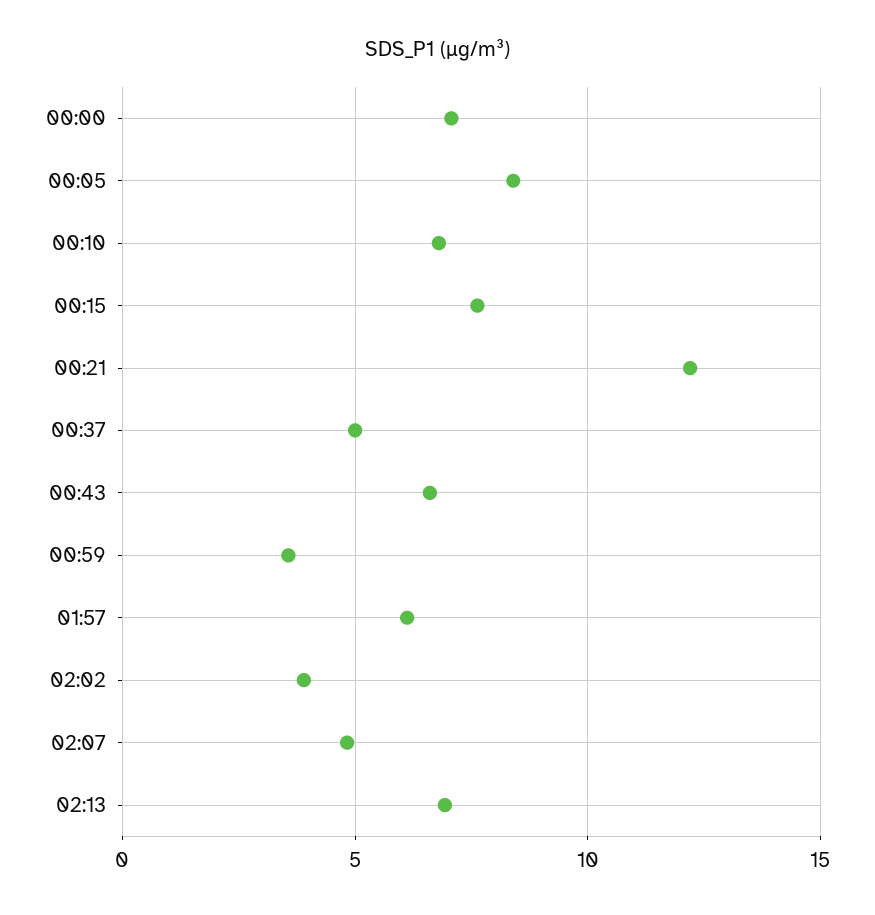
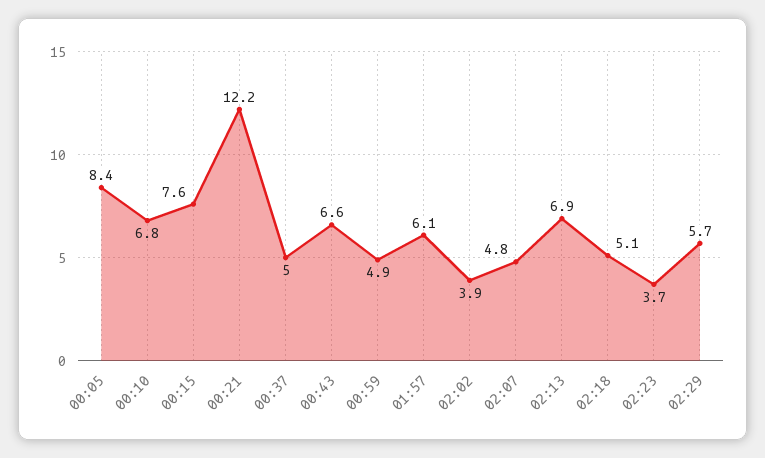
00:00: 7 -> none
00:59: 3.5 -> 4.9
02:18: none -> 5.1
02:23: none -> 3.7
02:29: none -> 5.7

